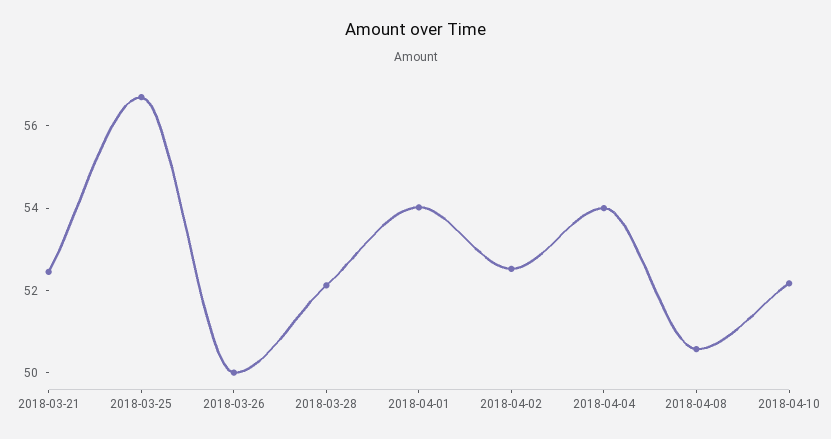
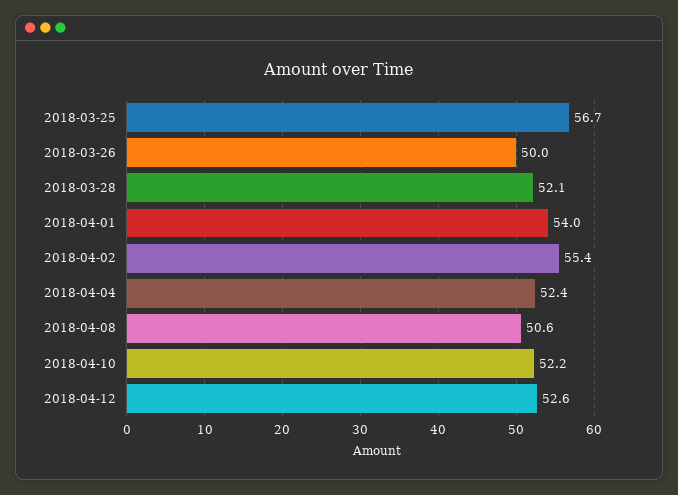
2018-03-21: 52.5 -> none
2018-04-02: 52.5 -> 55.4
2018-04-04: 54 -> 52.4
2018-04-12: none -> 52.6

